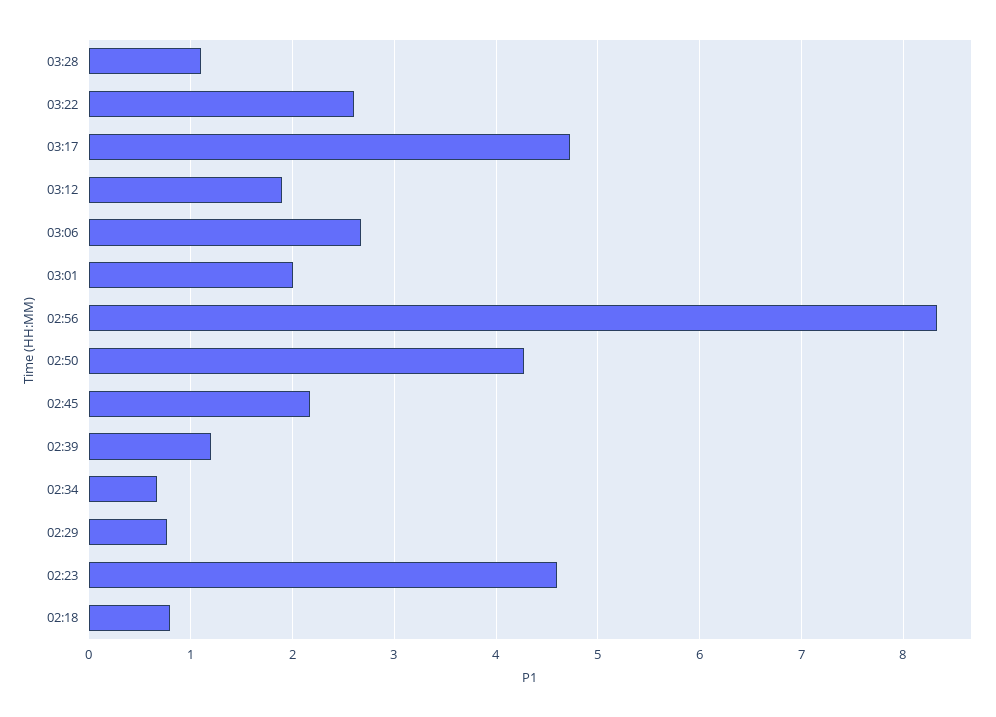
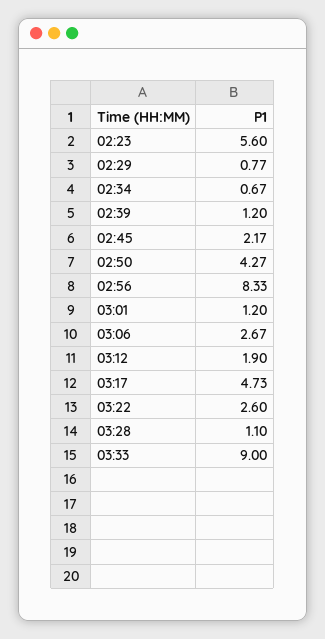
03:01: 2 -> 1.2
02:23: 4.6 -> 5.6
02:18: 0.8 -> none
03:33: none -> 9

